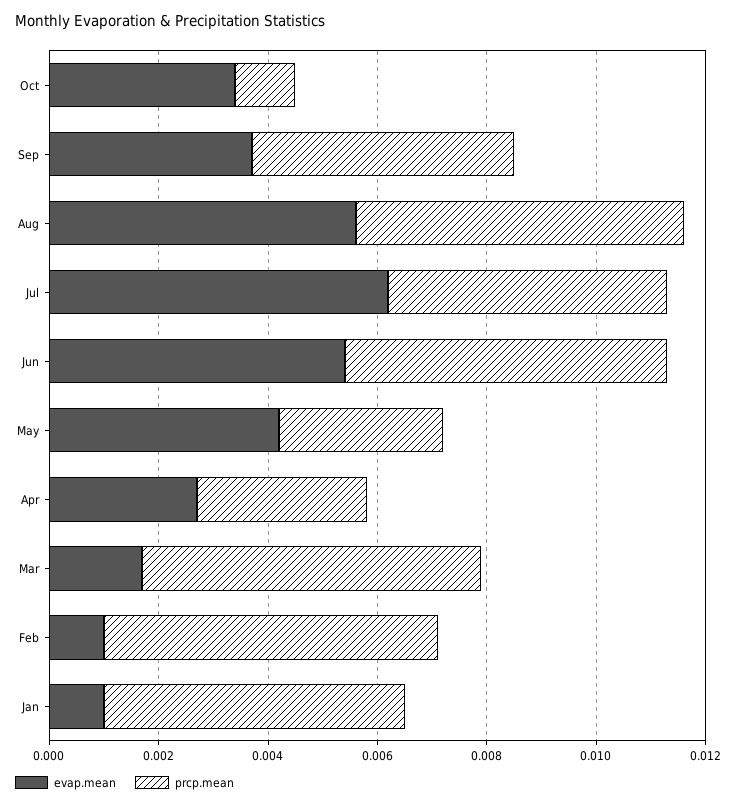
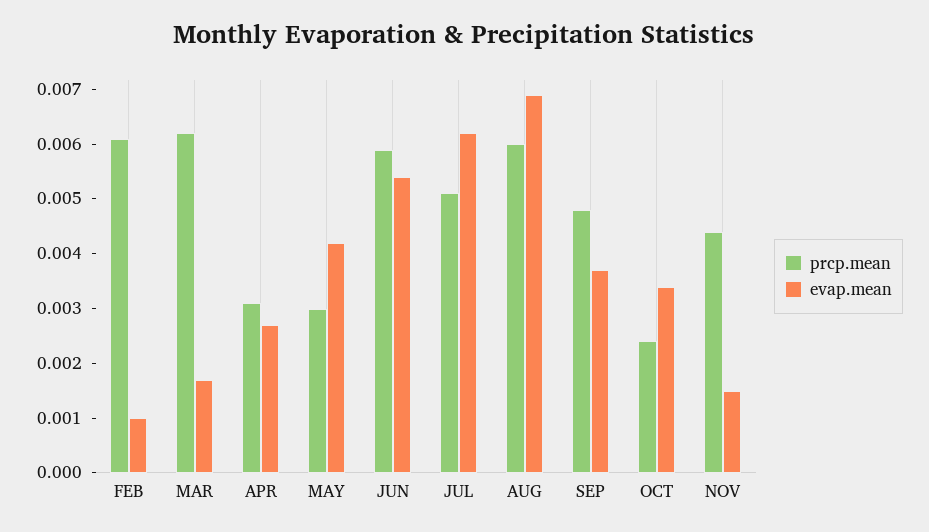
prcp.mean, Oct: 0.001 -> 0.0025
evap.mean, Aug: 0.0055 -> 0.007
evap.mean, Jan: 0.001 -> none
prcp.mean, Jan: 0.0055 -> none
prcp.mean, NOV: none -> 0.0045
evap.mean, NOV: none -> 0.0015

